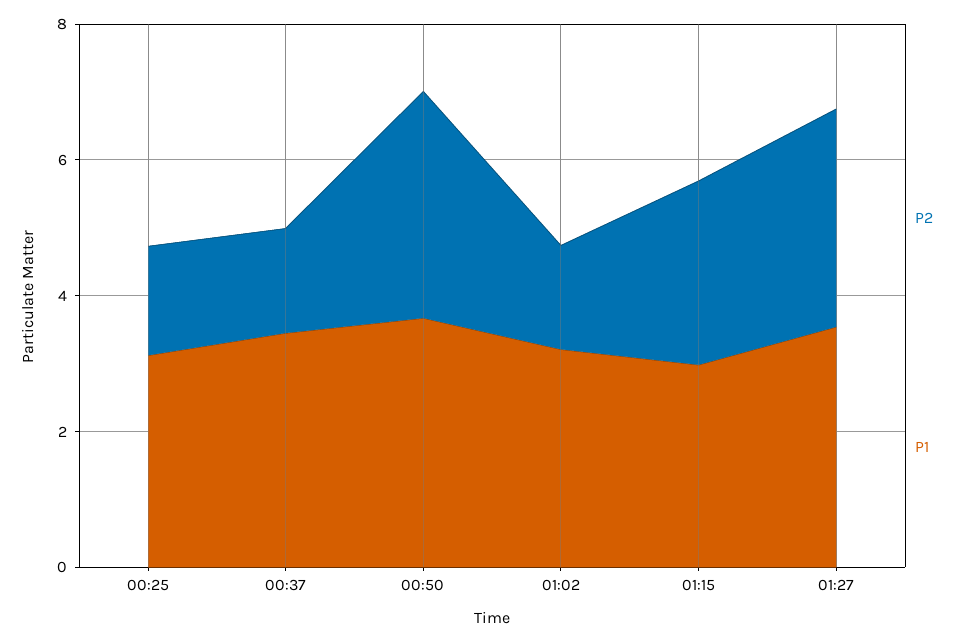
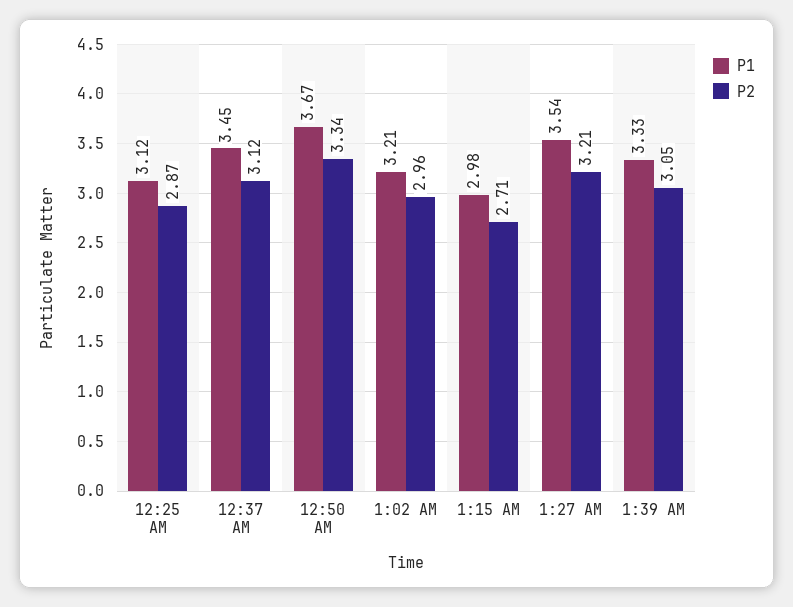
P2, 00:25: 1.5 -> 2.87
P2, 00:37: 1.5 -> 3.12
P2, 01:02: 1.5 -> 2.96
P1, 1:39 AM: none -> 3.33
P2, 1:39 AM: none -> 3.05

